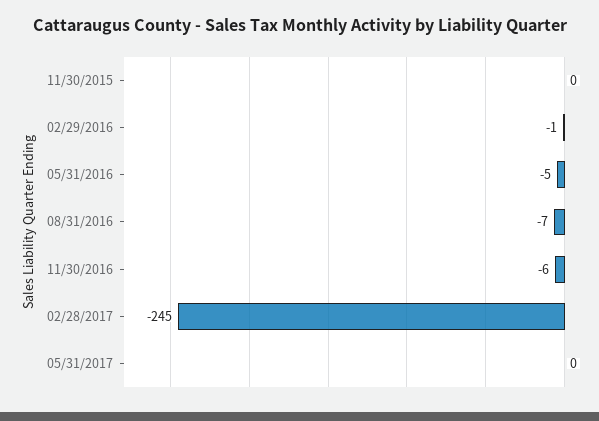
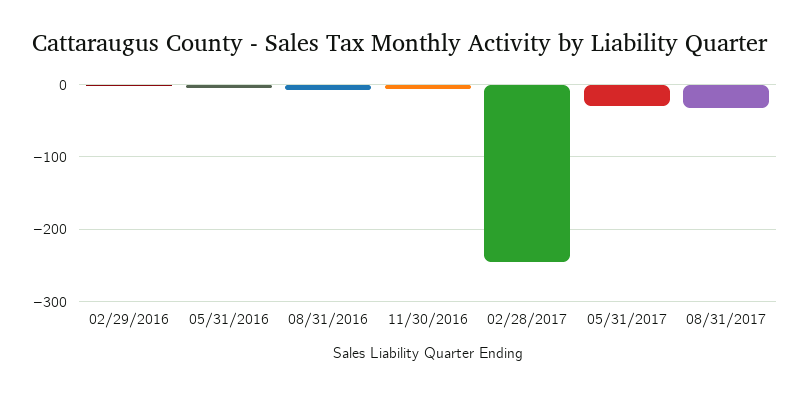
11/30/2015: 0 -> none
05/31/2017: 0 -> -30
08/31/2017: none -> -30

